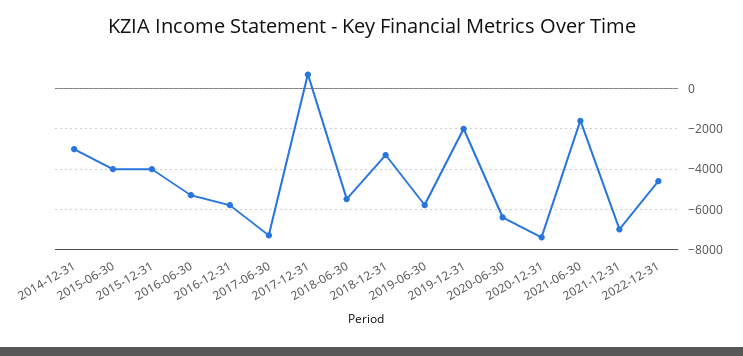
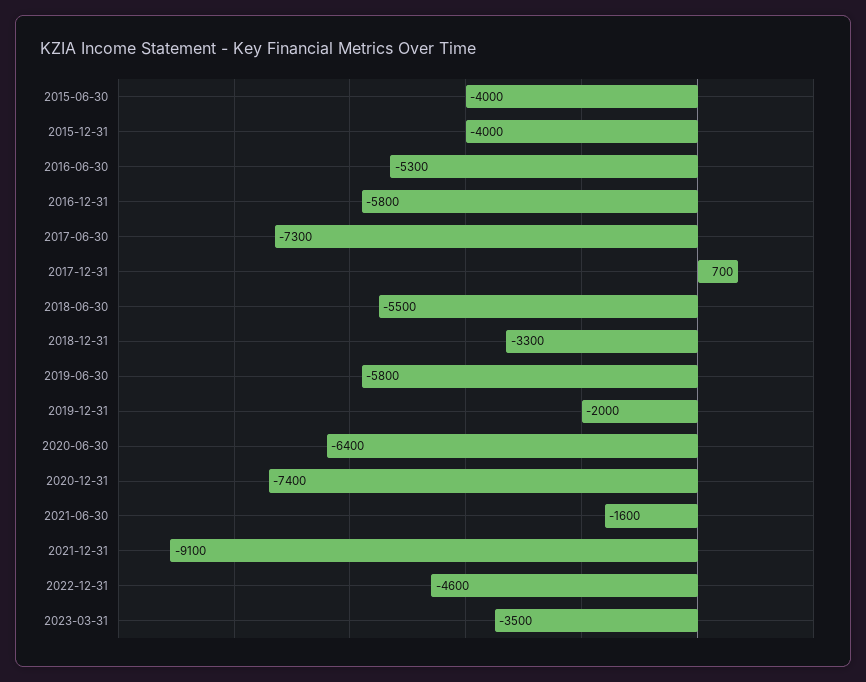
2014-12-31: -3000 -> none
2021-12-31: -7000 -> -9100
2023-03-31: none -> -3500

